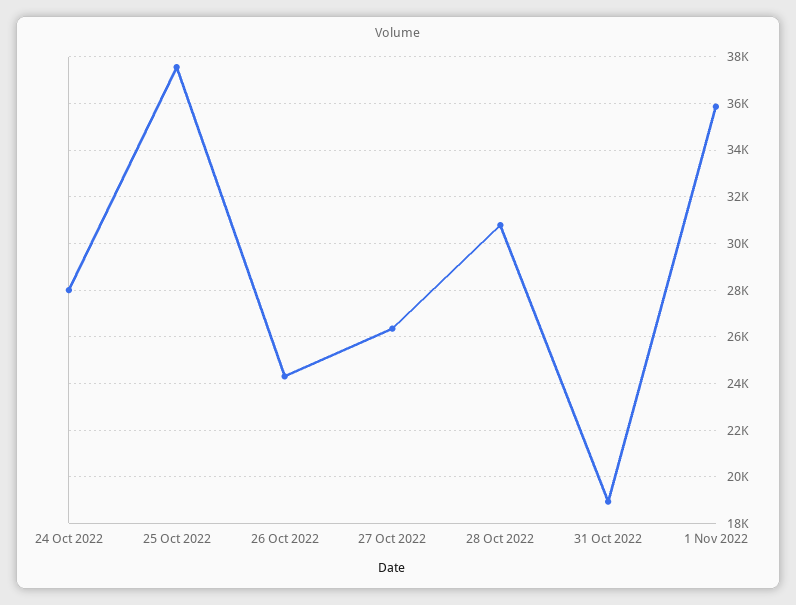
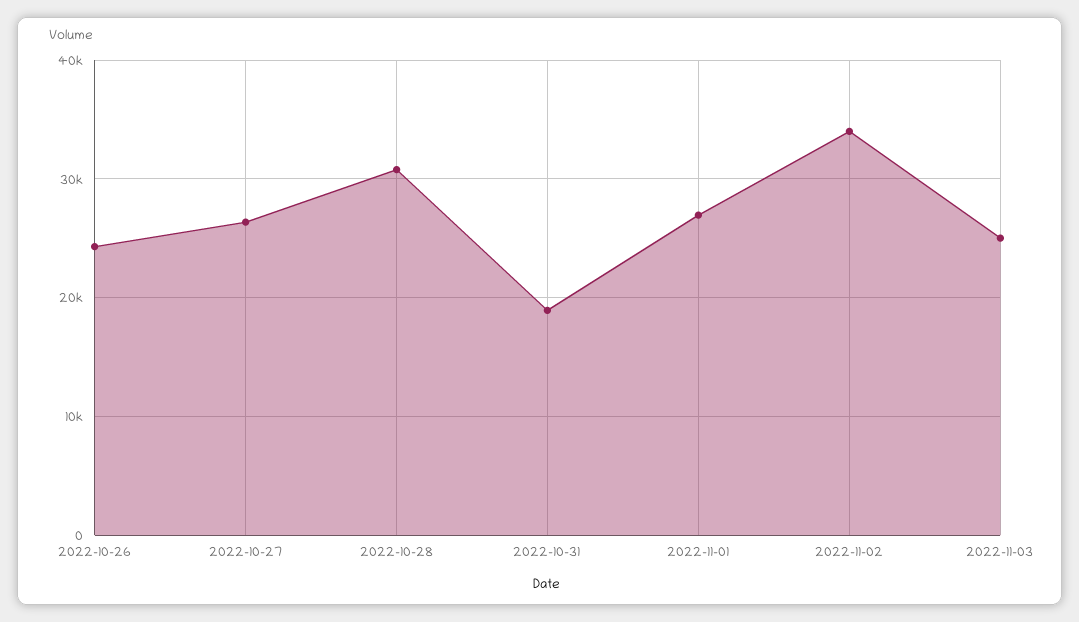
24 Oct 2022: 28000 -> none
25 Oct 2022: 37500 -> none
1 Nov 2022: 36000 -> 27000
2022-11-02: none -> 34000
2022-11-03: none -> 25000

